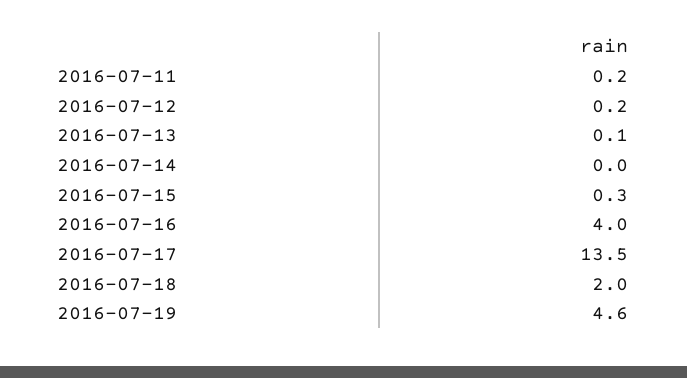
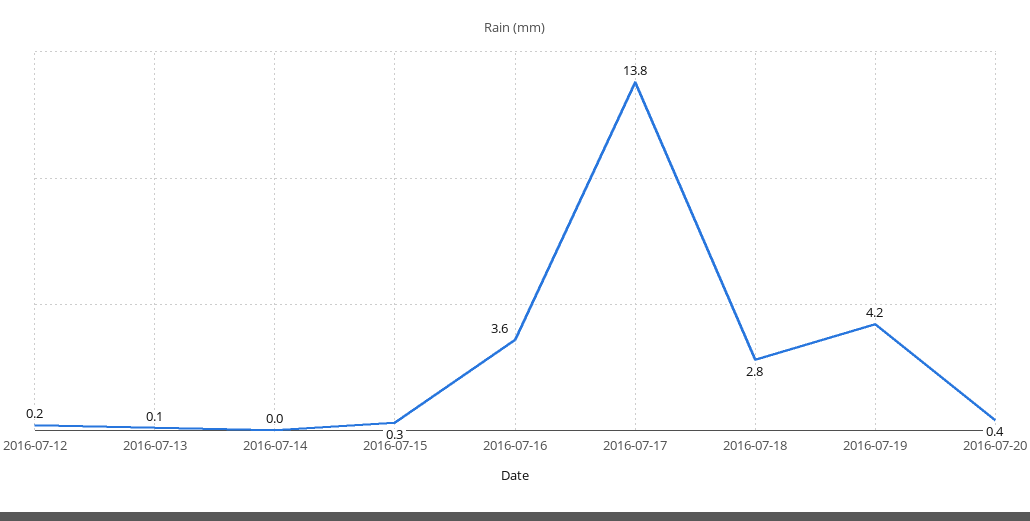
2016-07-11: 0.2 -> none
2016-07-16: 4 -> 3.6
2016-07-17: 13.5 -> 13.8
2016-07-18: 2 -> 2.8
2016-07-19: 4.6 -> 4.2
2016-07-20: none -> 0.4

